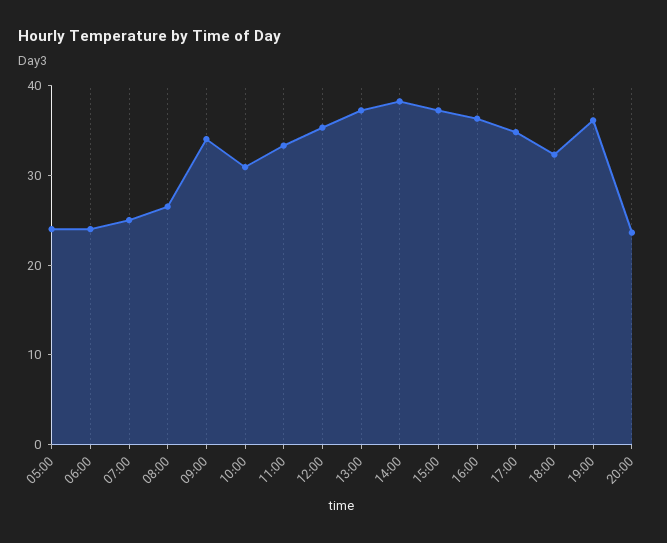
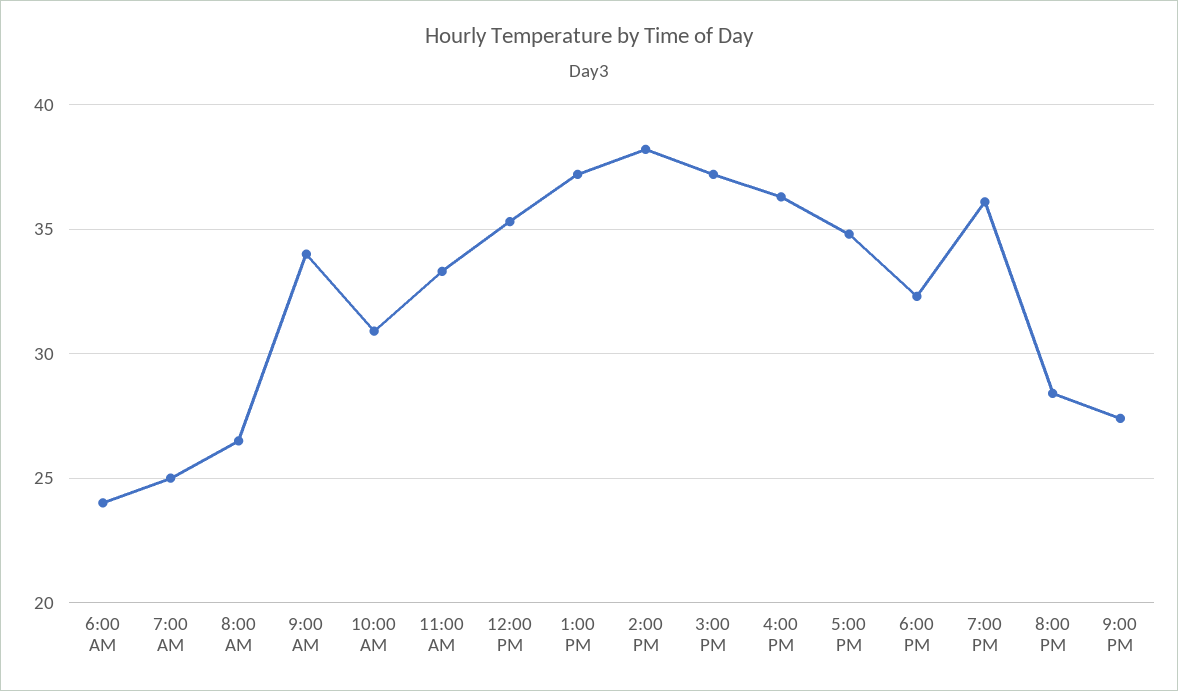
05:00: 24 -> none
20:00: 24 -> 28.5
9:00 PM: none -> 27.5

